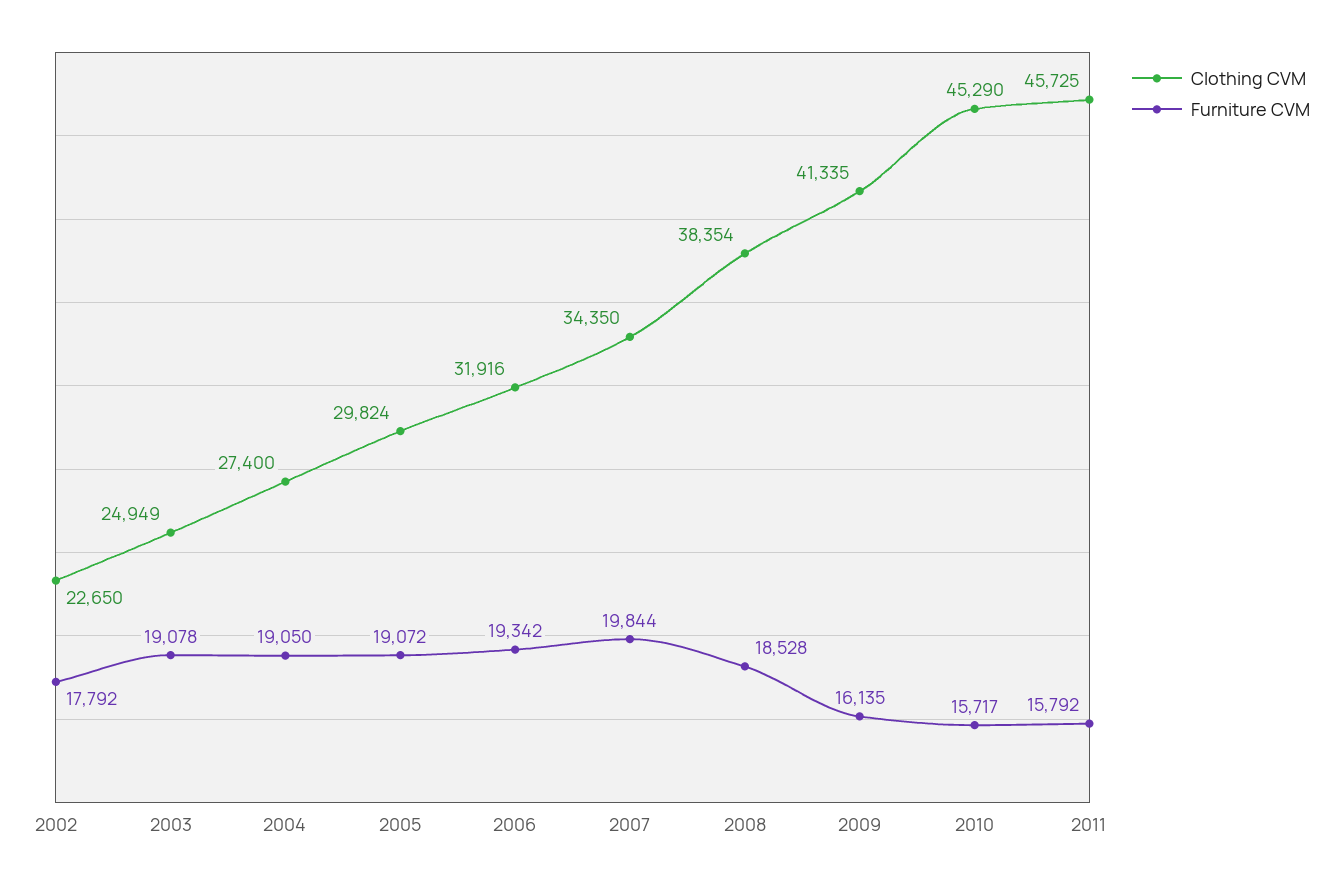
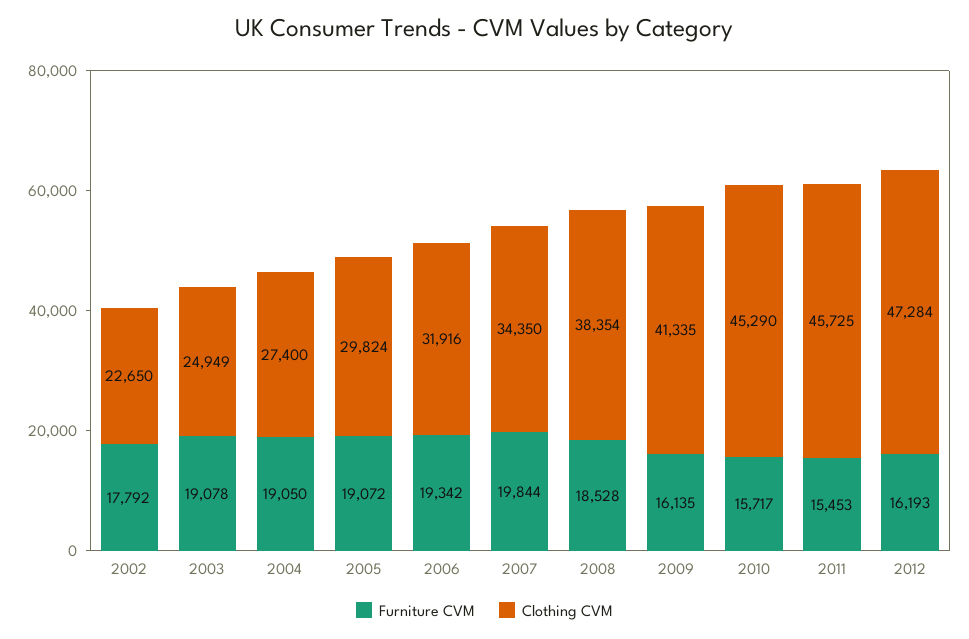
Furniture CVM, 2011: 15792 -> 15453
Furniture CVM, 2012: none -> 16193
Clothing CVM, 2012: none -> 47284

